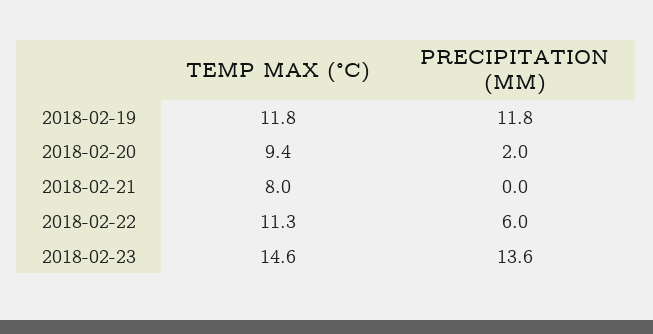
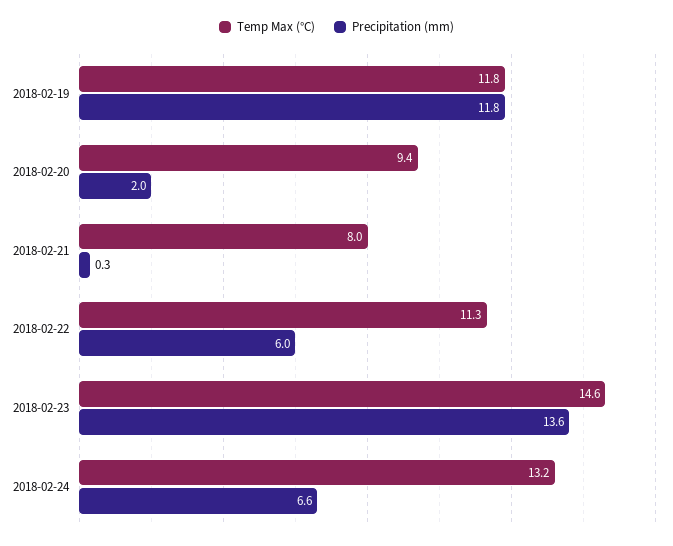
PRECIPITATION (MM), 2018-02-21: 0 -> 0.3
TEMP MAX (°C), 2018-02-24: none -> 13.2
PRECIPITATION (MM), 2018-02-24: none -> 6.6

